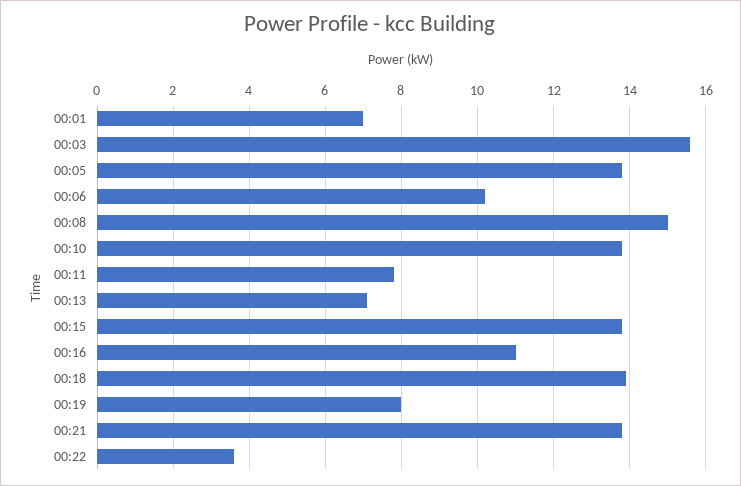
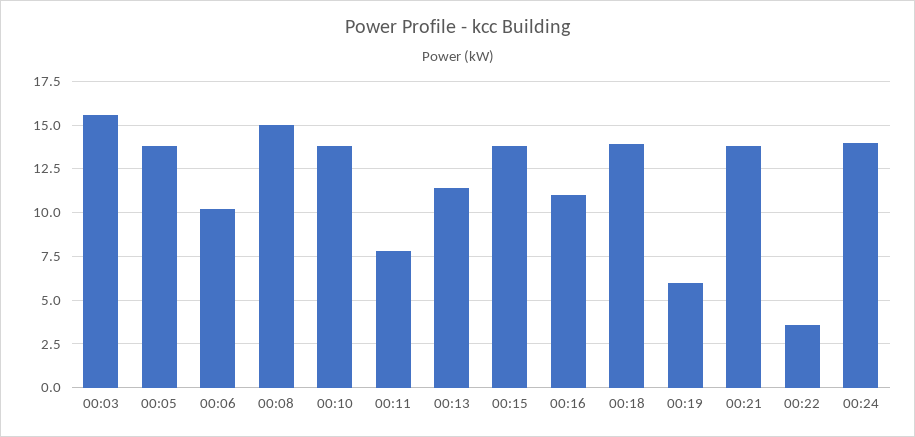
00:01: 7 -> none
00:13: 7 -> 11.5
00:19: 8 -> 6
00:24: none -> 14

